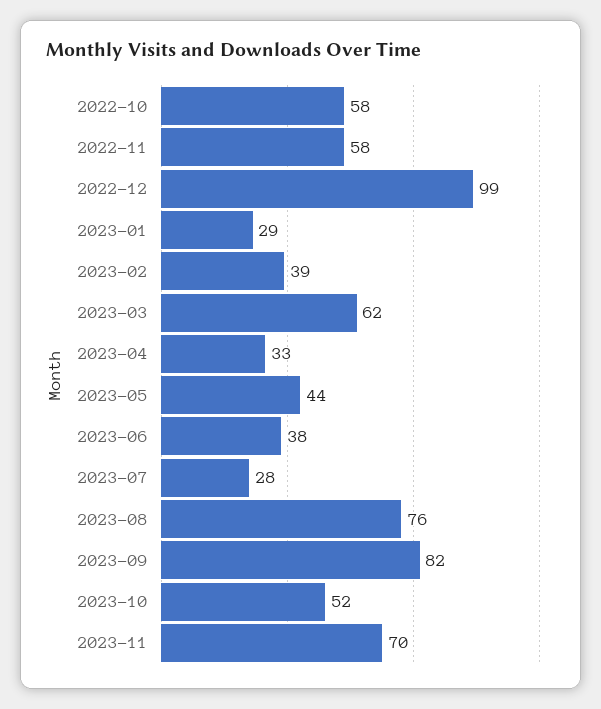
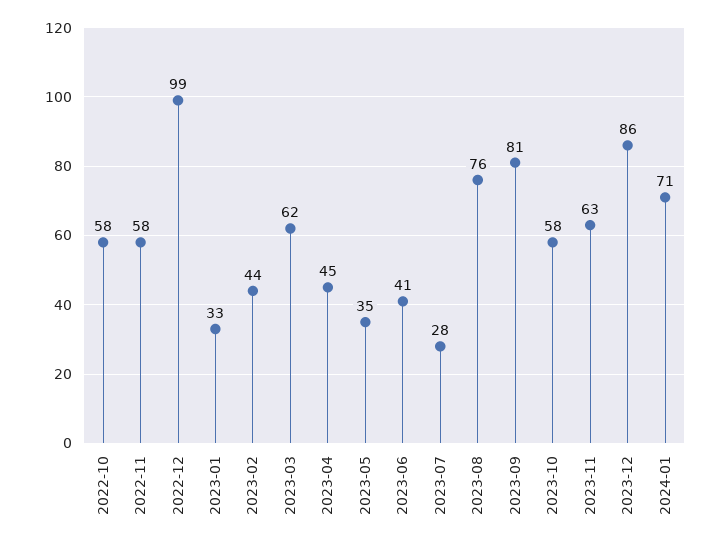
2023-01: 29 -> 33
2023-02: 39 -> 44
2023-04: 33 -> 45
2023-05: 44 -> 35
2023-06: 38 -> 41
2023-09: 82 -> 81
2023-10: 52 -> 58
2023-11: 70 -> 63
2023-12: none -> 86
2024-01: none -> 71

